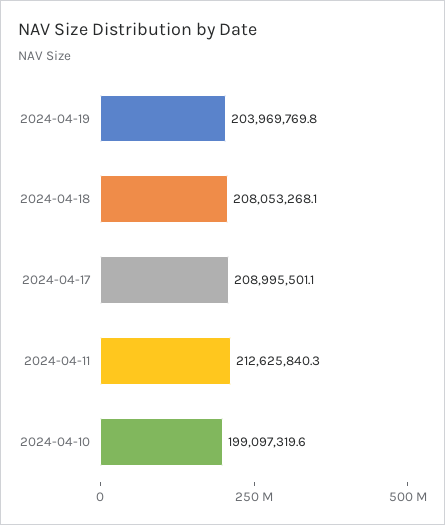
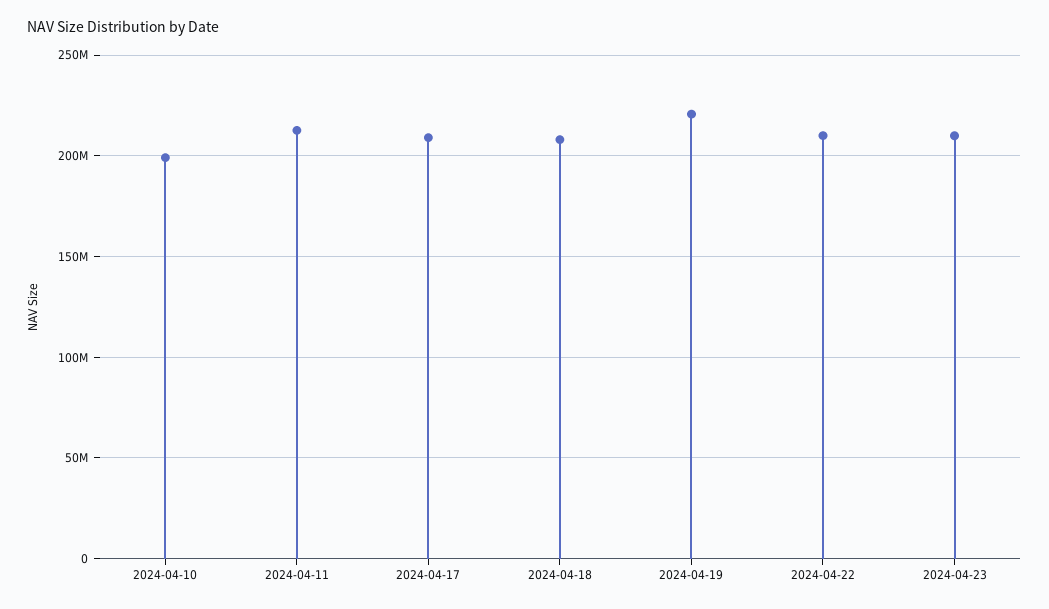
2024-04-19: 203969769.8 -> 220000000
2024-04-22: none -> 210000000
2024-04-23: none -> 210000000

